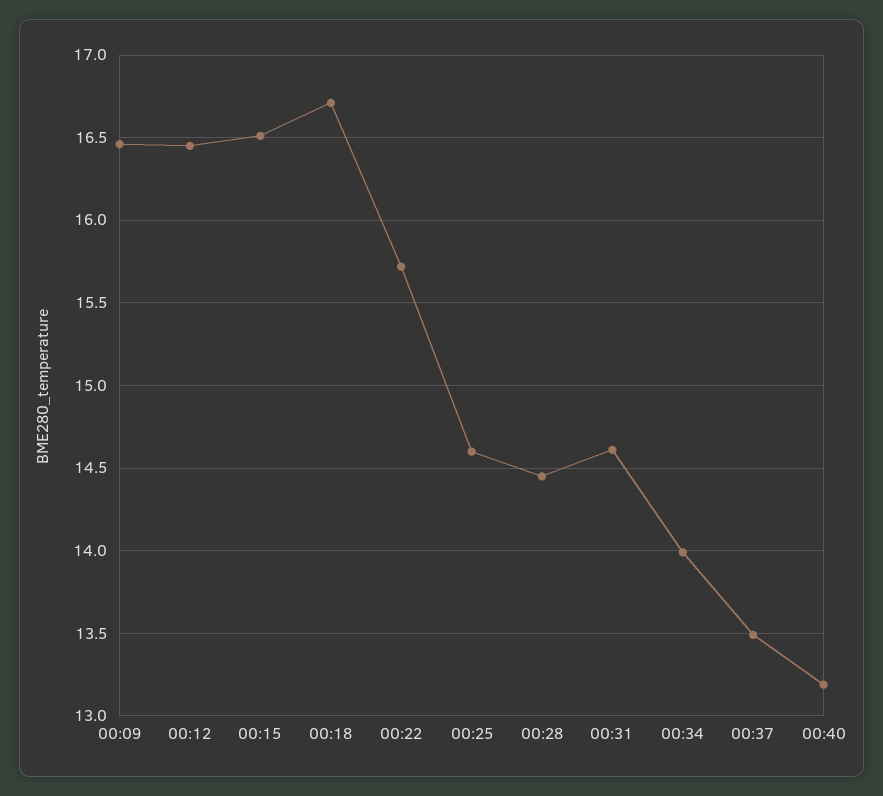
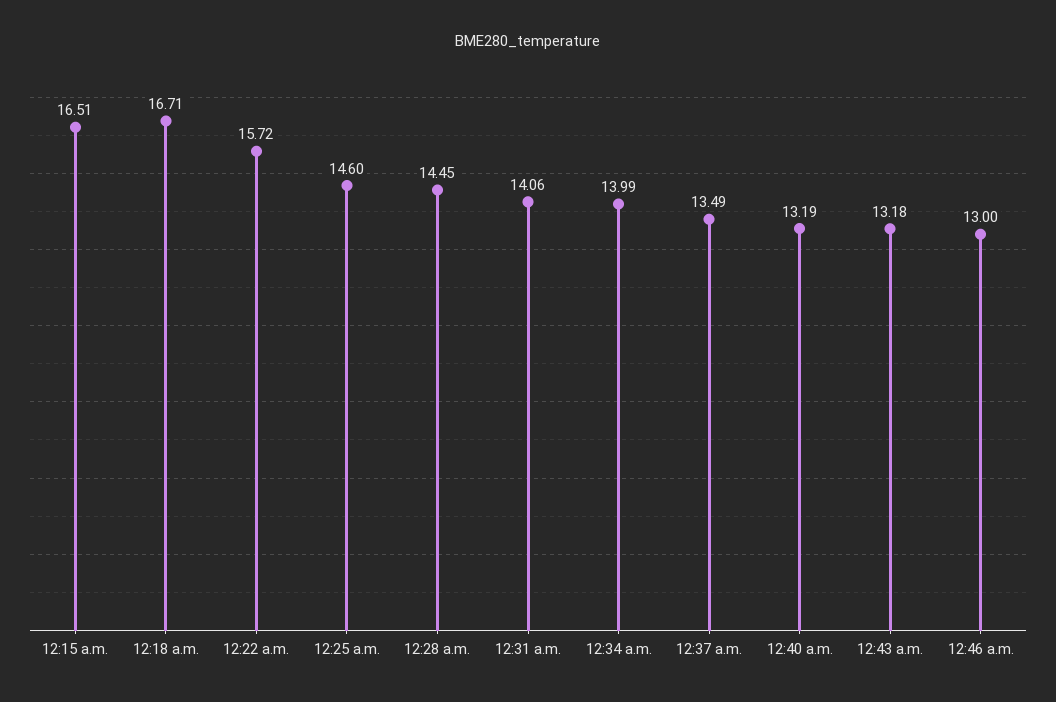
00:09: 16.45 -> none
00:12: 16.45 -> none
00:31: 14.6 -> 14.06
12:43 a.m.: none -> 13.18
12:46 a.m.: none -> 13

